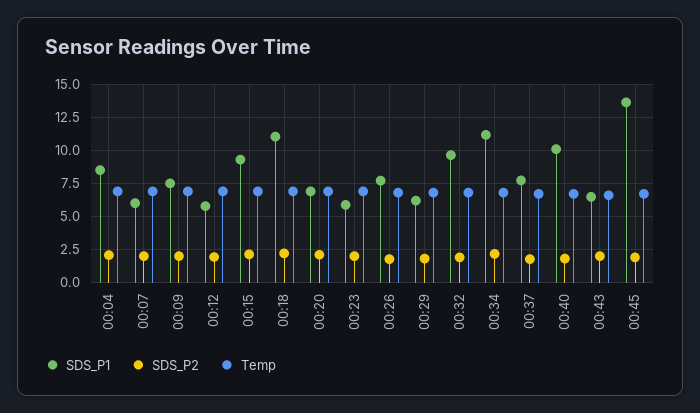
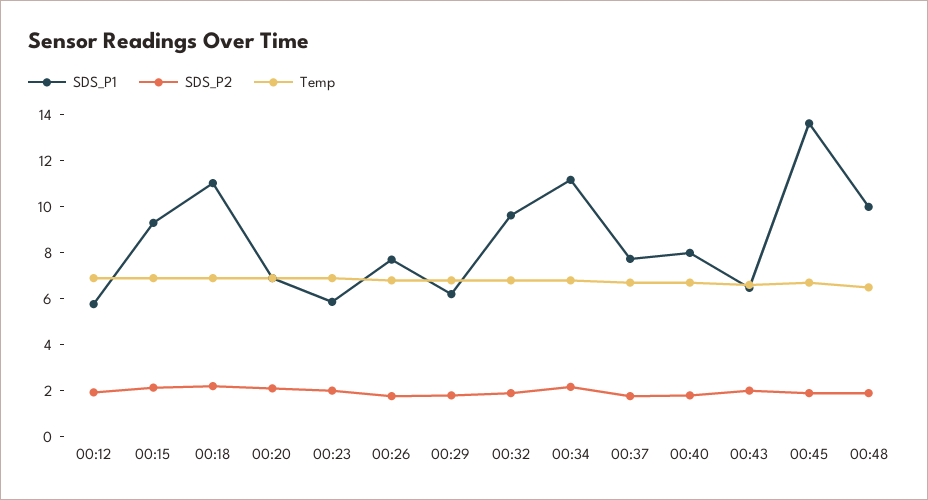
SDS_P1, 00:04: 8.5 -> none
SDS_P2, 00:04: 2 -> none
Temp, 00:04: 7 -> none
SDS_P1, 00:07: 6 -> none
SDS_P2, 00:07: 2 -> none
Temp, 00:07: 7 -> none
SDS_P1, 00:09: 7.5 -> none
SDS_P2, 00:09: 2 -> none
Temp, 00:09: 7 -> none
SDS_P1, 00:40: 10 -> 8
SDS_P1, 00:48: none -> 10
SDS_P2, 00:48: none -> 2
Temp, 00:48: none -> 6.5

